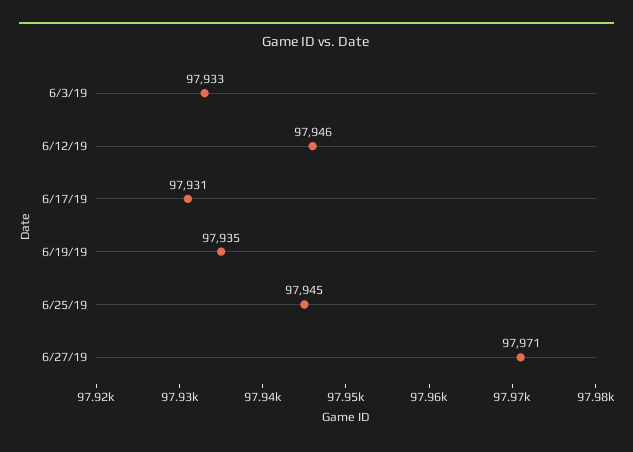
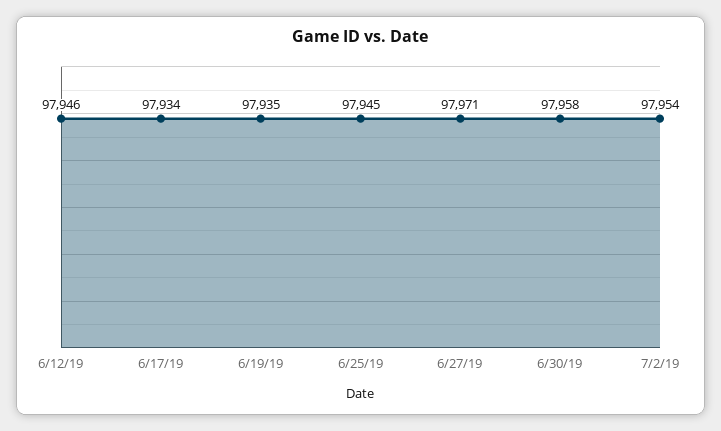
6/3/19: 97933 -> none
6/17/19: 97931 -> 97934
6/30/19: none -> 97958
7/2/19: none -> 97954

